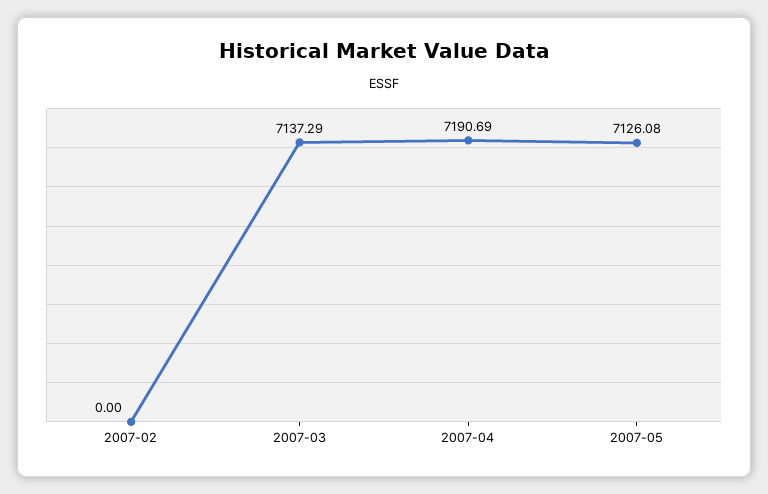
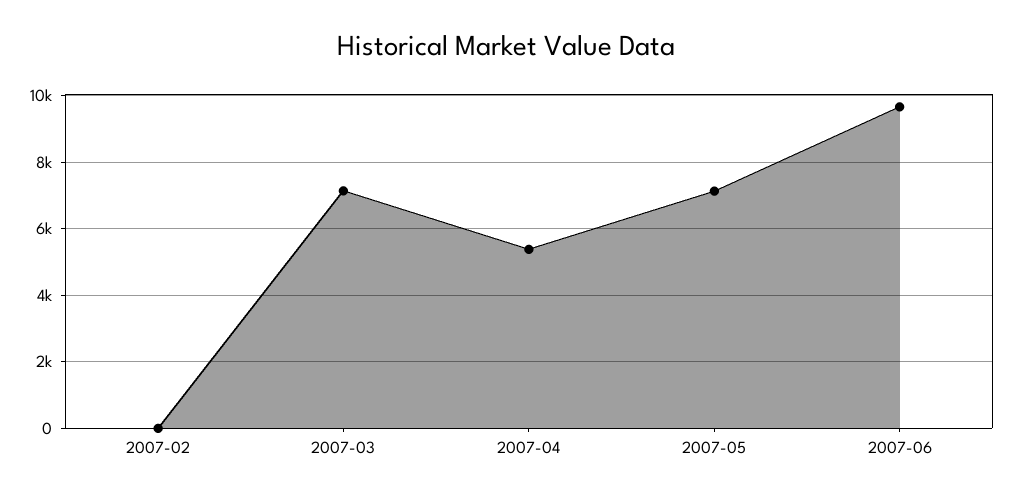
2007-04: 7190.69 -> 5400
2007-06: none -> 9600

